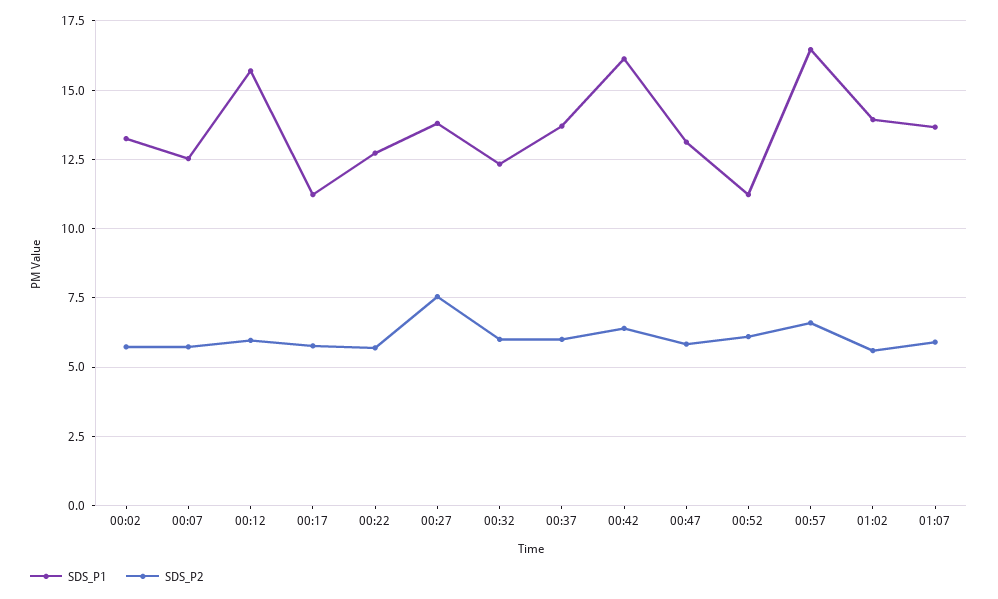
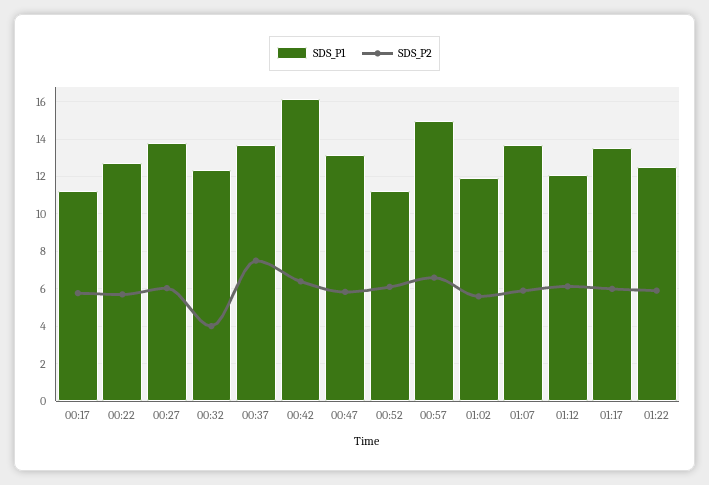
SDS_P1, 00:02: 13.25 -> none
SDS_P2, 00:02: 5.75 -> none
SDS_P1, 00:07: 12.5 -> none
SDS_P2, 00:07: 5.75 -> none
SDS_P1, 00:12: 15.75 -> none
SDS_P2, 00:12: 6 -> none
SDS_P2, 00:27: 7.5 -> 6
SDS_P2, 00:32: 6 -> 4
SDS_P2, 00:37: 6 -> 7.5
SDS_P1, 00:57: 16.5 -> 15
SDS_P1, 01:02: 14 -> 12
SDS_P1, 01:12: none -> 12
SDS_P2, 01:12: none -> 6
SDS_P1, 01:17: none -> 13.5
SDS_P2, 01:17: none -> 6
SDS_P1, 01:22: none -> 12.5
SDS_P2, 01:22: none -> 6

